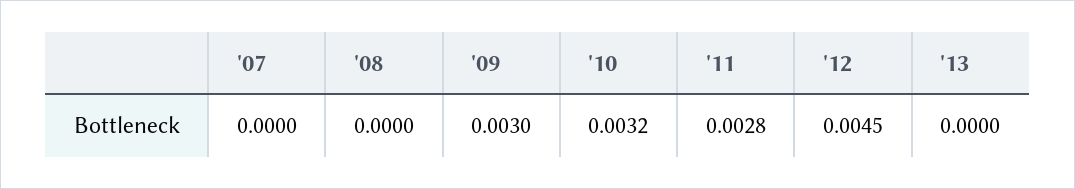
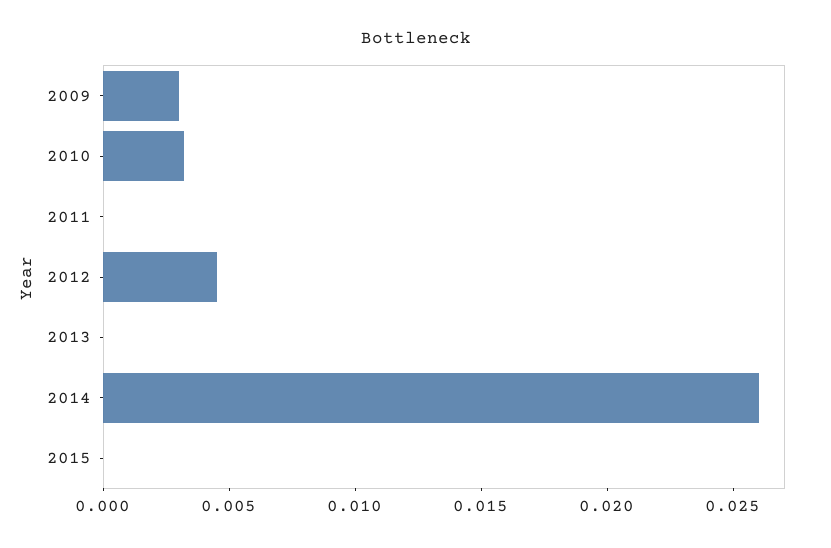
'07: 0 -> none
'08: 0 -> none
'11: 0.0028 -> 0
2014: none -> 0.026
2015: none -> 0

